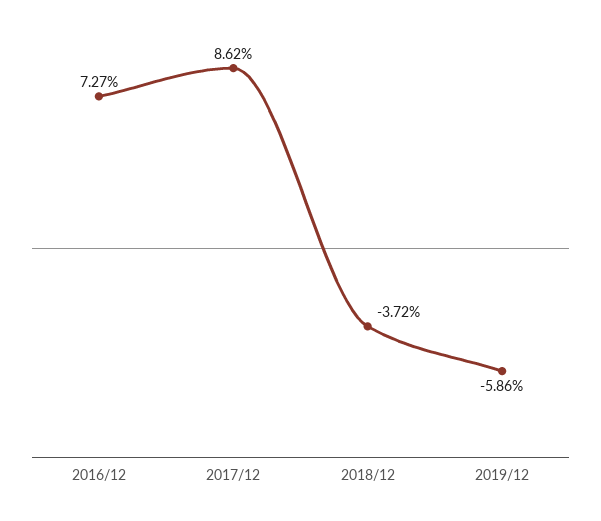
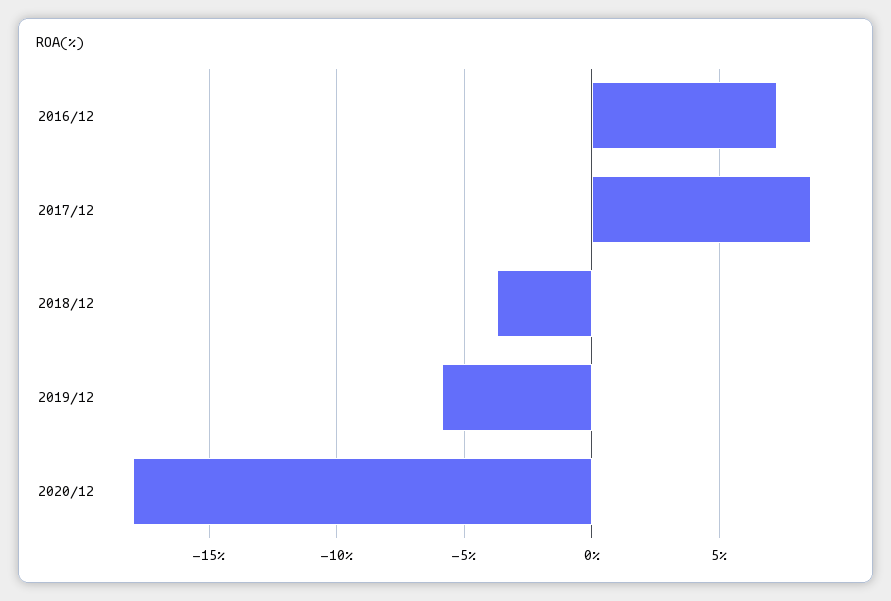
2020/12: none -> -18

